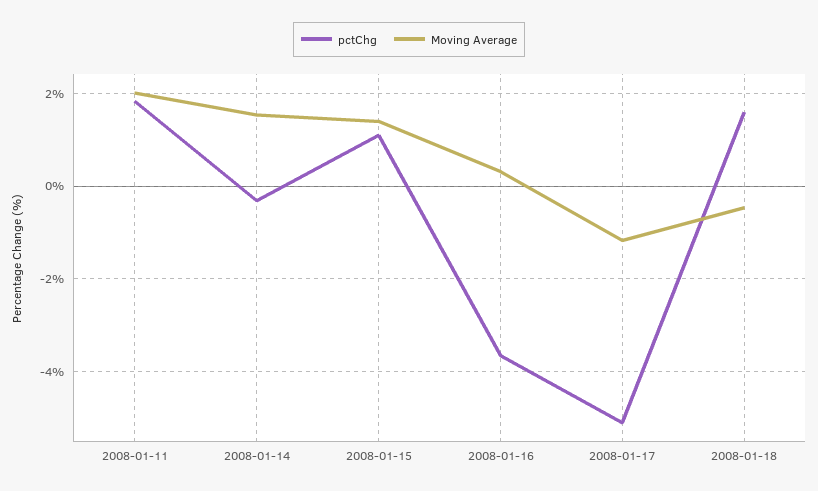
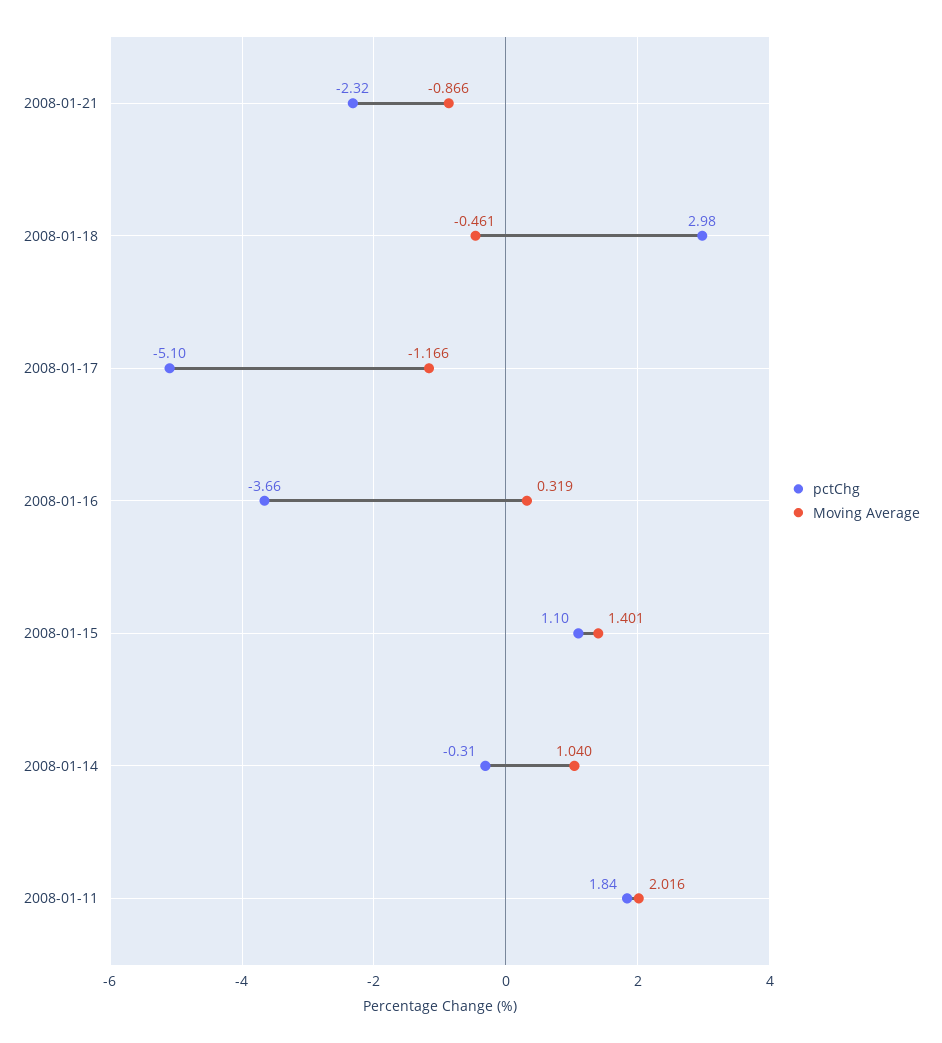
Moving Average, 2008-01-14: 1.6 -> 1.04
pctChg, 2008-01-18: 1.6 -> 2.98
pctChg, 2008-01-21: none -> -2.32
Moving Average, 2008-01-21: none -> -0.866

